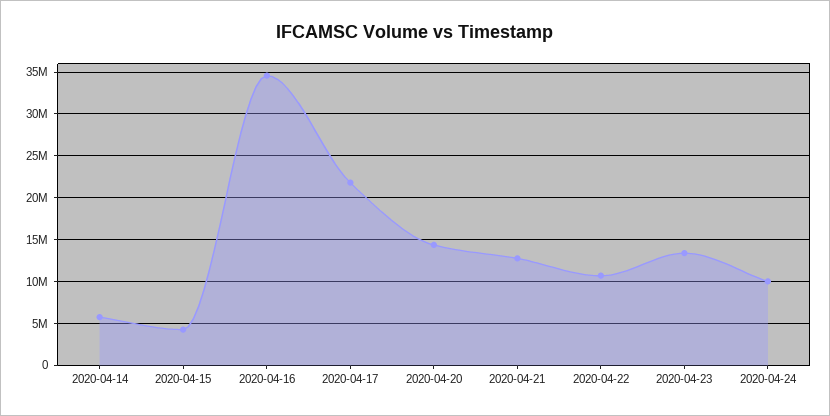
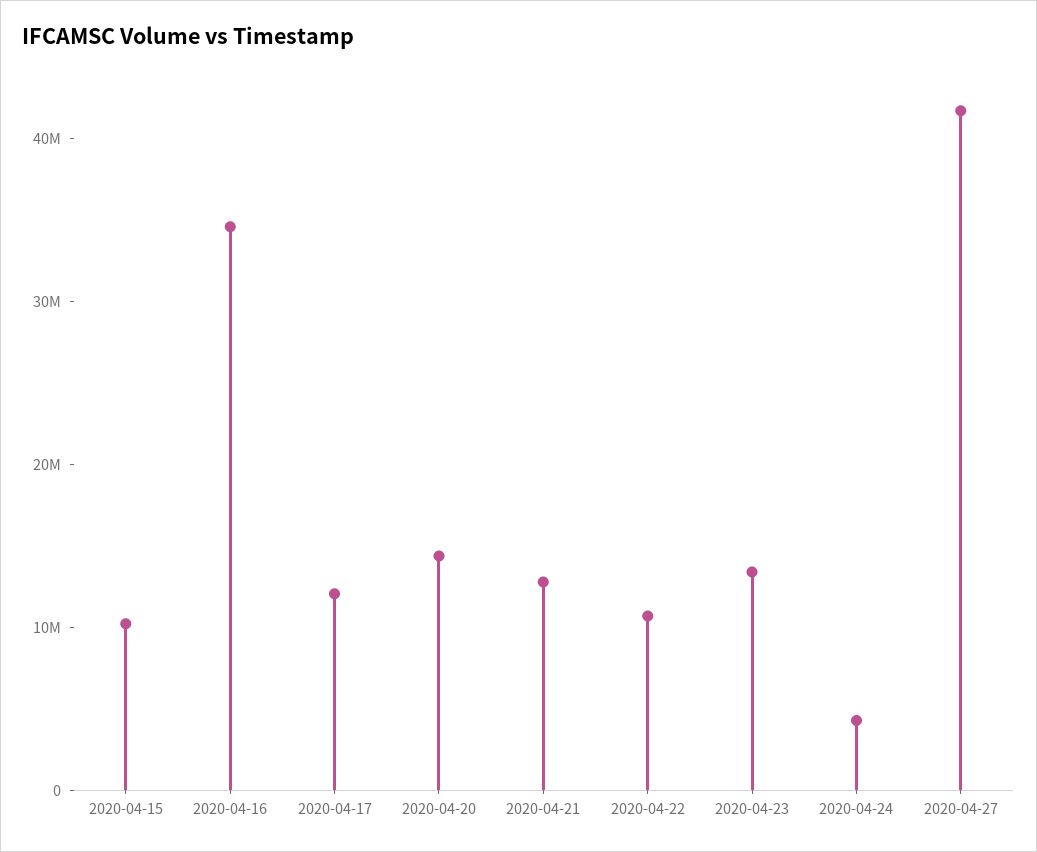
2020-04-14: 6000000 -> none
2020-04-15: 4000000 -> 10000000
2020-04-17: 22000000 -> 12000000
2020-04-24: 10000000 -> 4000000
2020-04-27: none -> 42000000

